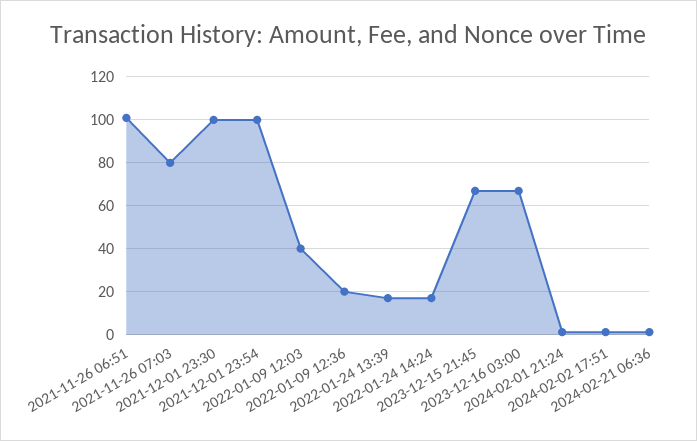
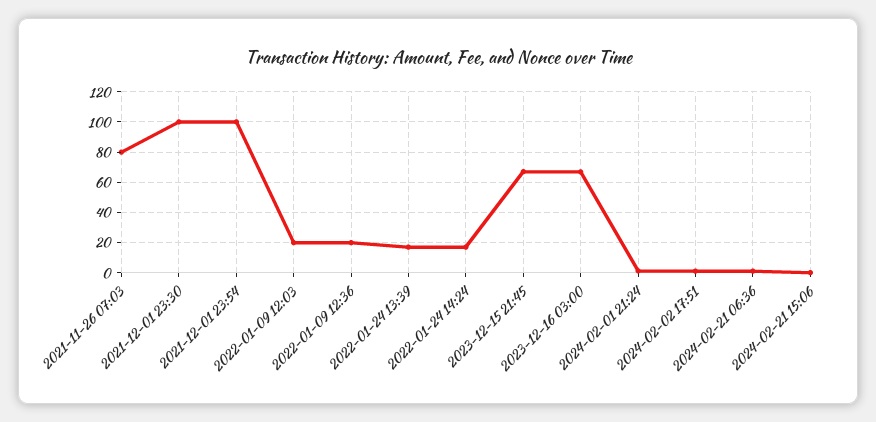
2021-11-26 06:51: 100 -> none
2022-01-09 12:03: 40 -> 20
2024-02-21 15:06: none -> 0

